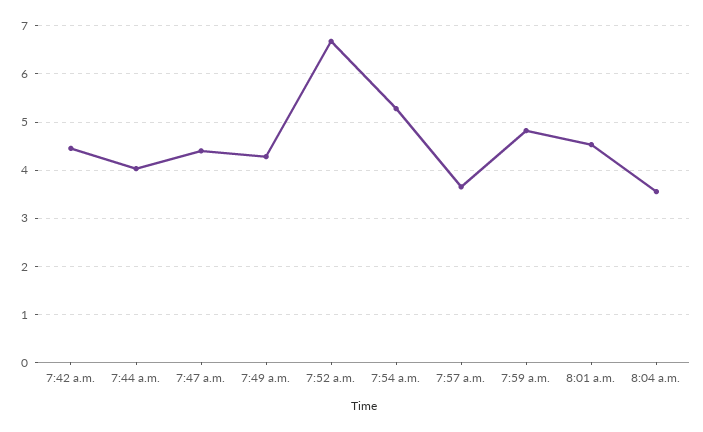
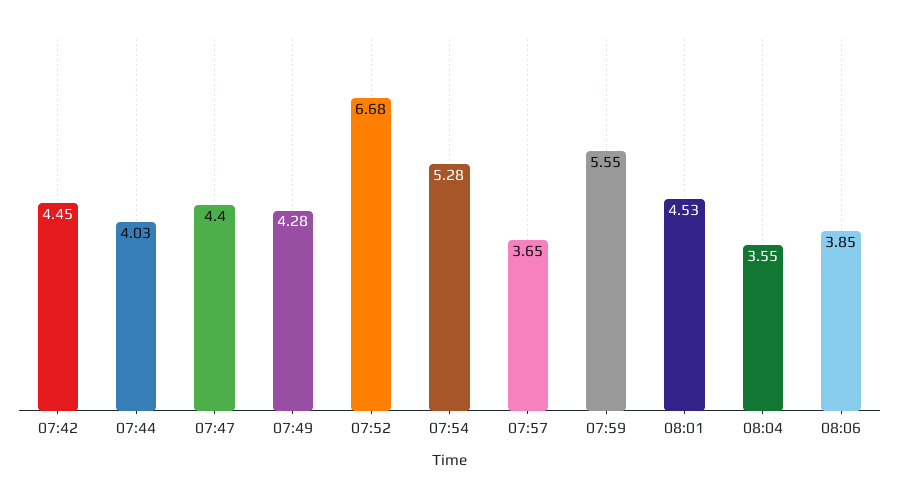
7:59 a.m.: 4.8 -> 5.55
08:06: none -> 3.85

